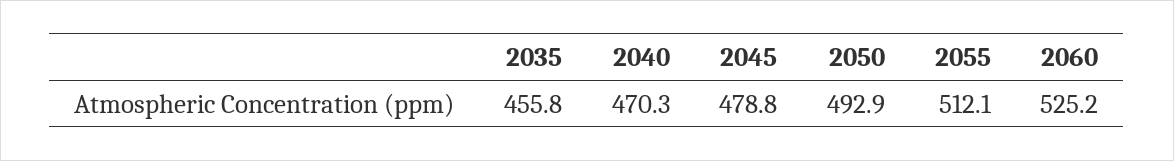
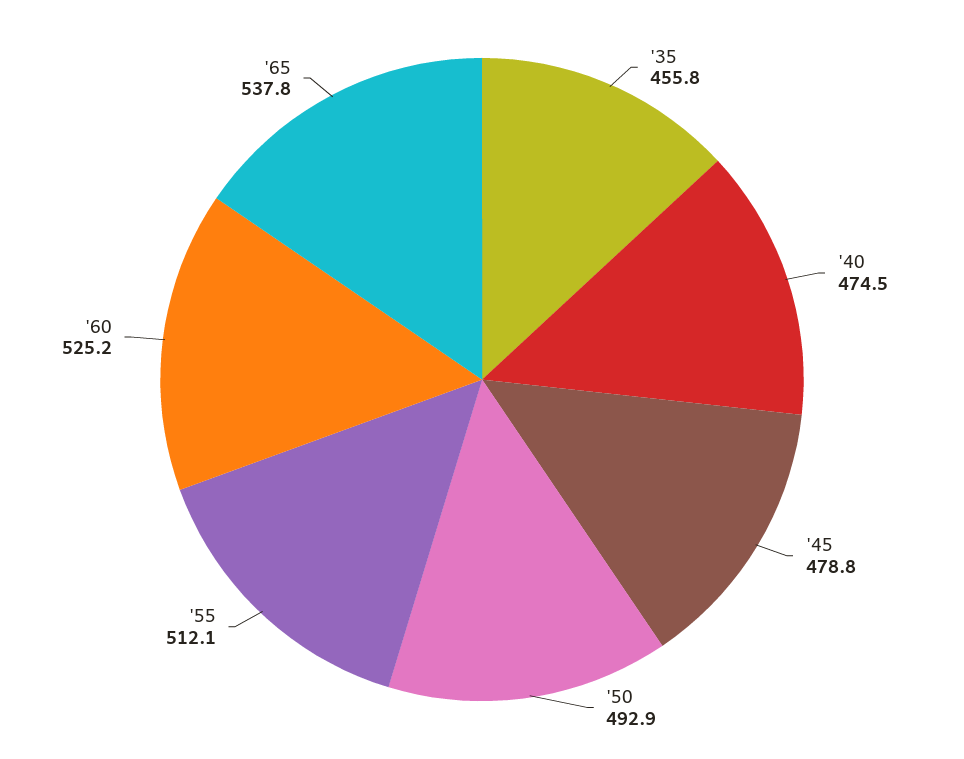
2040: 470.3 -> 474.5
'65: none -> 537.8

